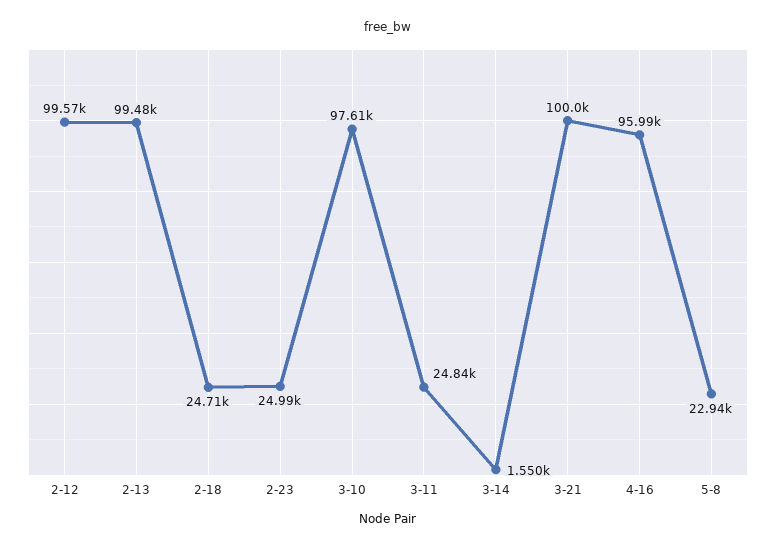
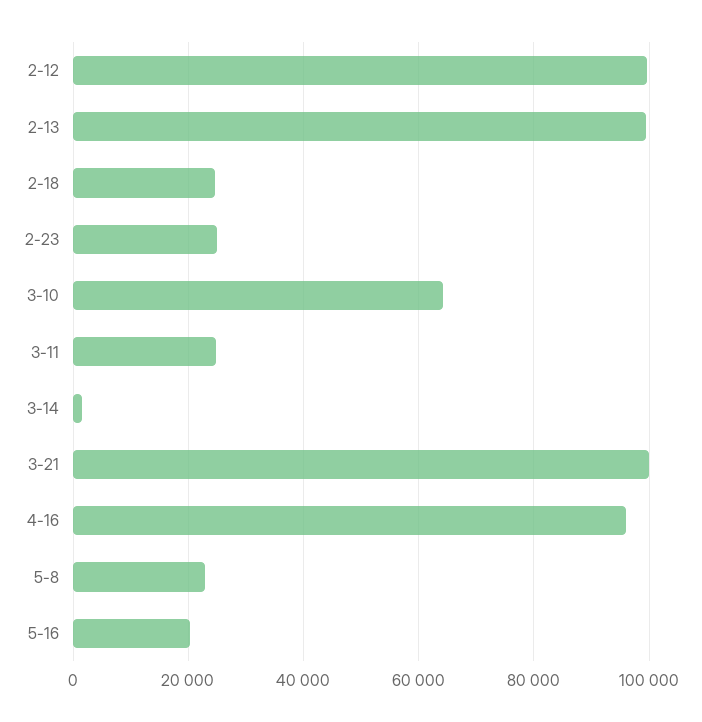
3-10: 97610 -> 64000
5-16: none -> 20000

